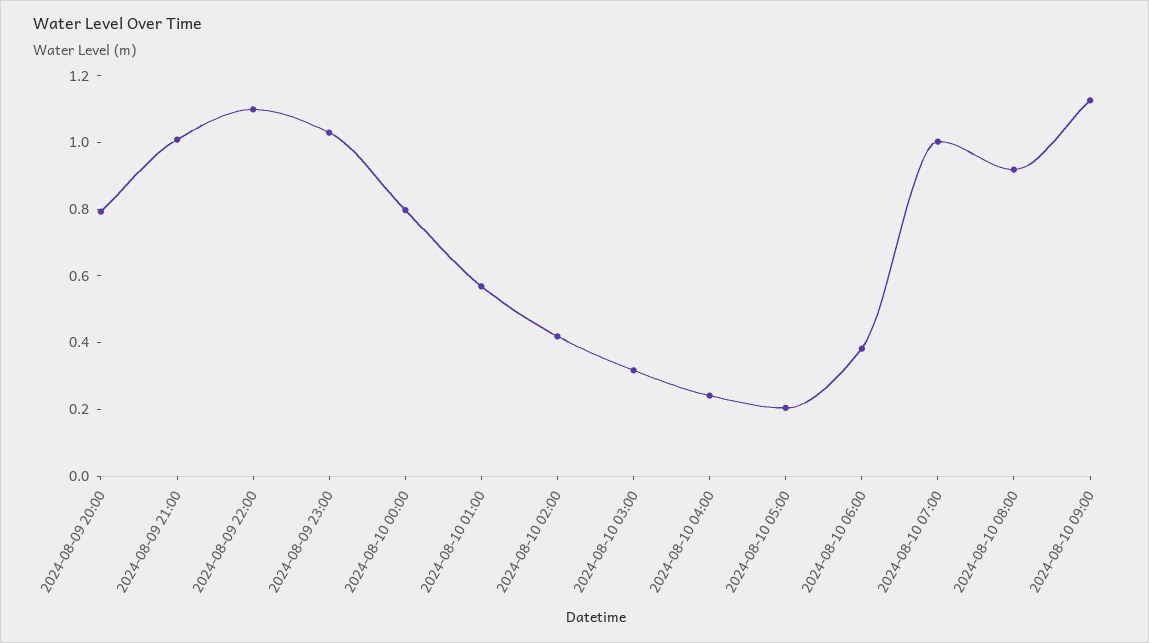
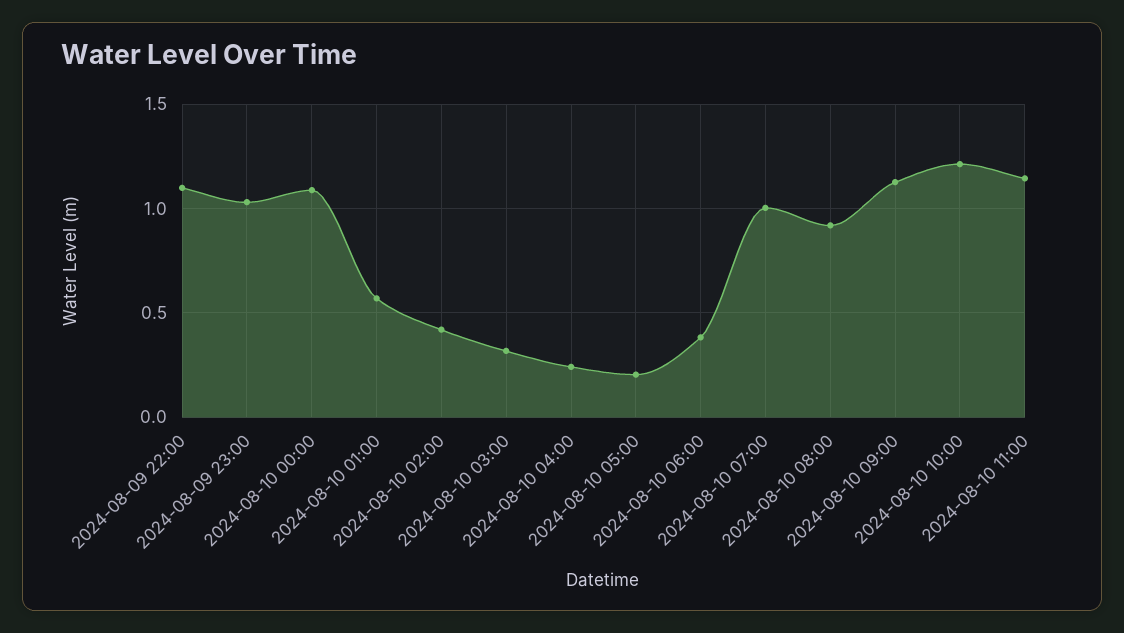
2024-08-09 20:00: 0.8 -> none
2024-08-09 21:00: 1 -> none
2024-08-10 00:00: 0.8 -> 1.1
2024-08-10 10:00: none -> 1.2
2024-08-10 11:00: none -> 1.15

